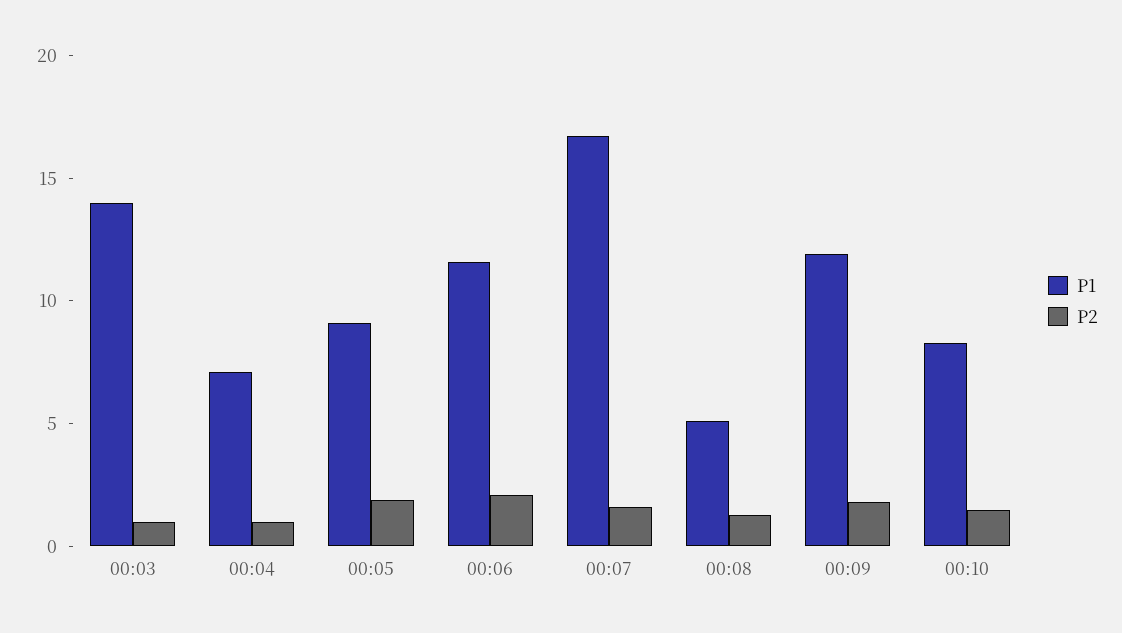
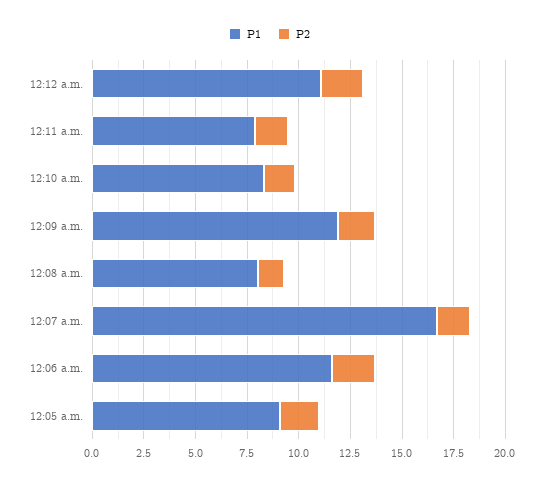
P1, 00:03: 14 -> none
P2, 00:03: 1 -> none
P1, 00:04: 7 -> none
P2, 00:04: 1 -> none
P1, 00:08: 5 -> 8
P1, 12:12 a.m.: none -> 11
P2, 12:12 a.m.: none -> 2
P1, 12:11 a.m.: none -> 8
P2, 12:11 a.m.: none -> 1.5

